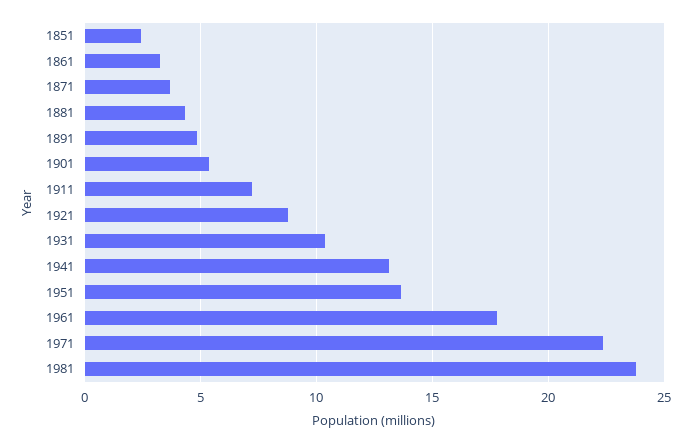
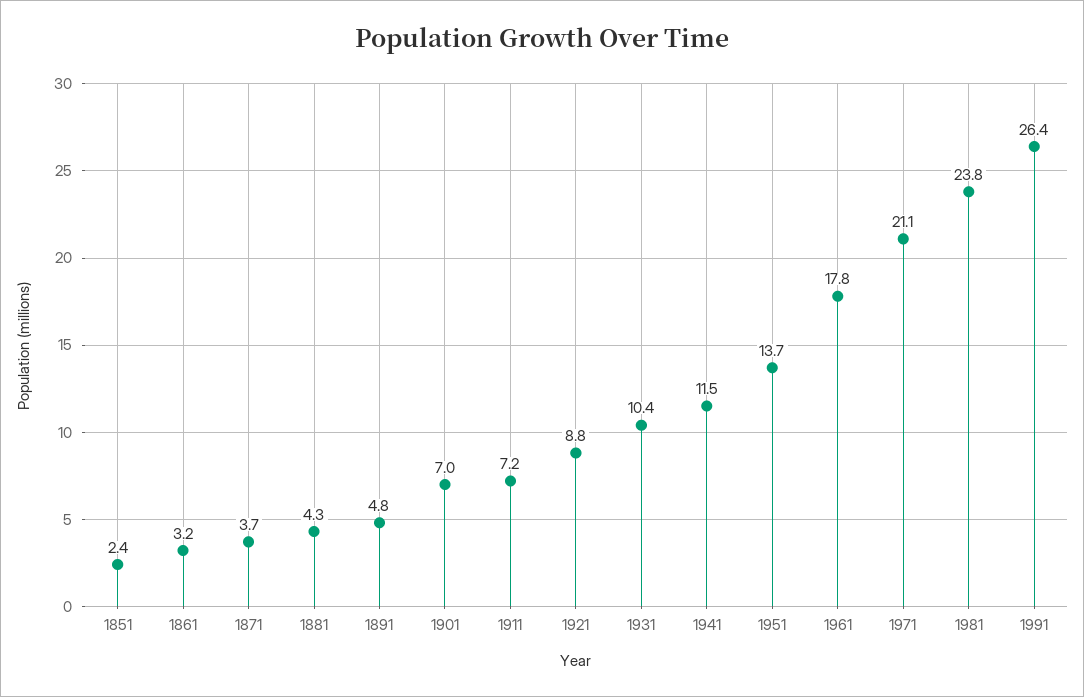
1901: 5.5 -> 7
1941: 13 -> 11.5
1971: 22.5 -> 21.1
1991: none -> 26.4

